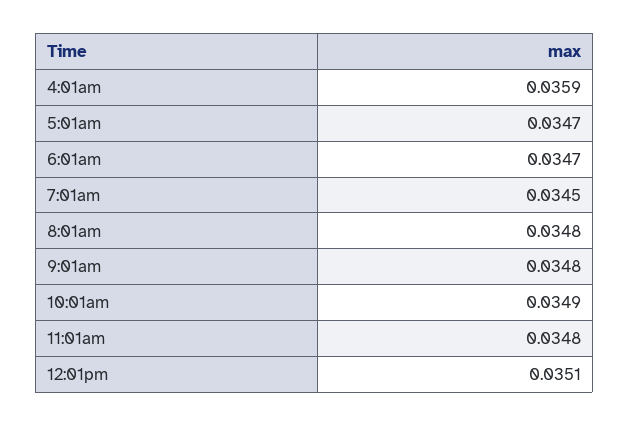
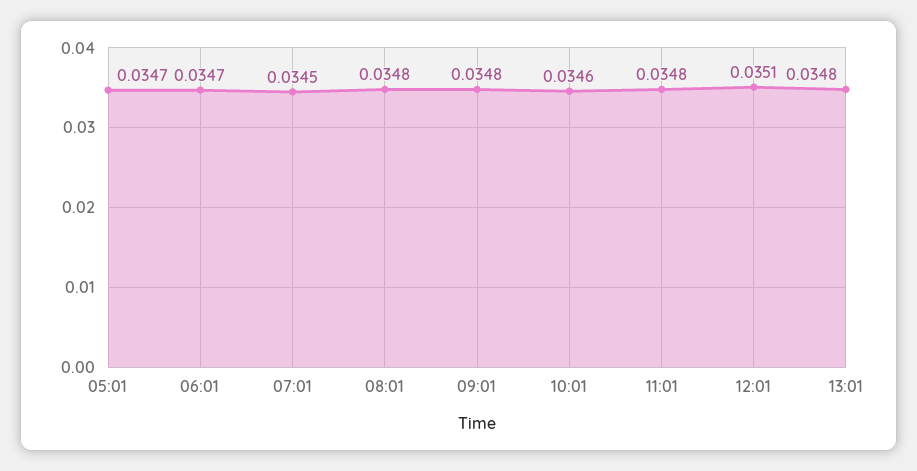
4:01am: 0.0359 -> none
10:01am: 0.0349 -> 0.0346
13:01: none -> 0.0348

